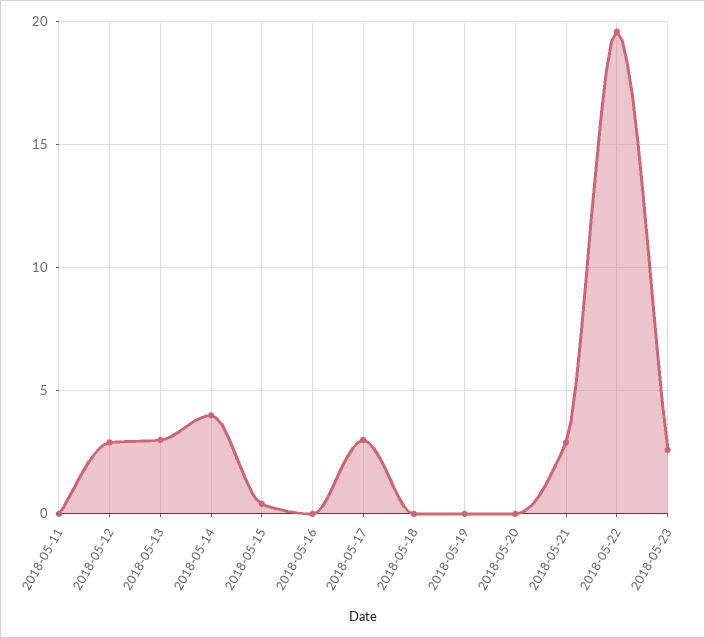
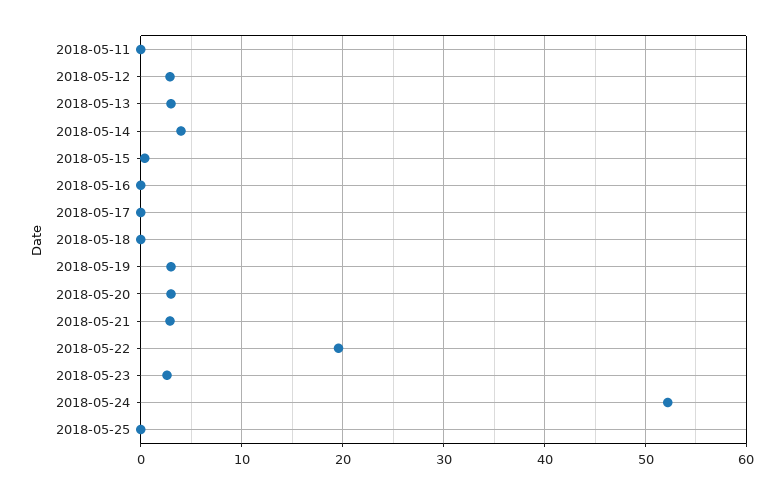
2018-05-17: 3 -> 0
2018-05-19: 0 -> 3
2018-05-20: 0 -> 3
2018-05-24: none -> 52
2018-05-25: none -> 0

